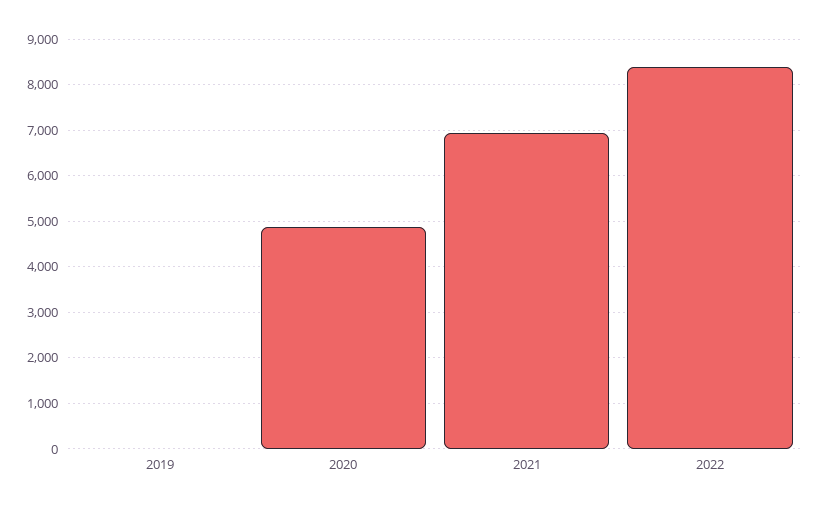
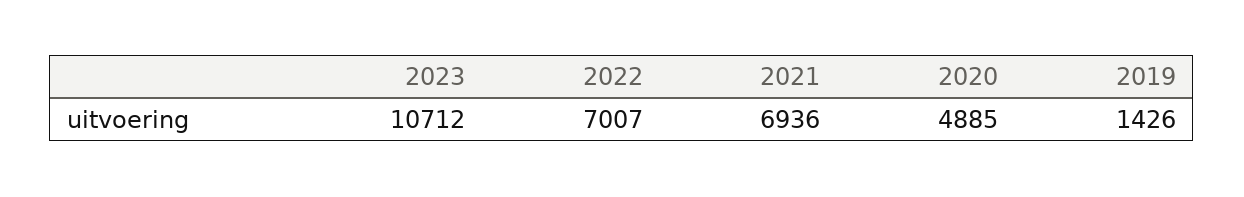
2019: 0 -> 1426
2022: 8400 -> 7007
2023: none -> 10712

